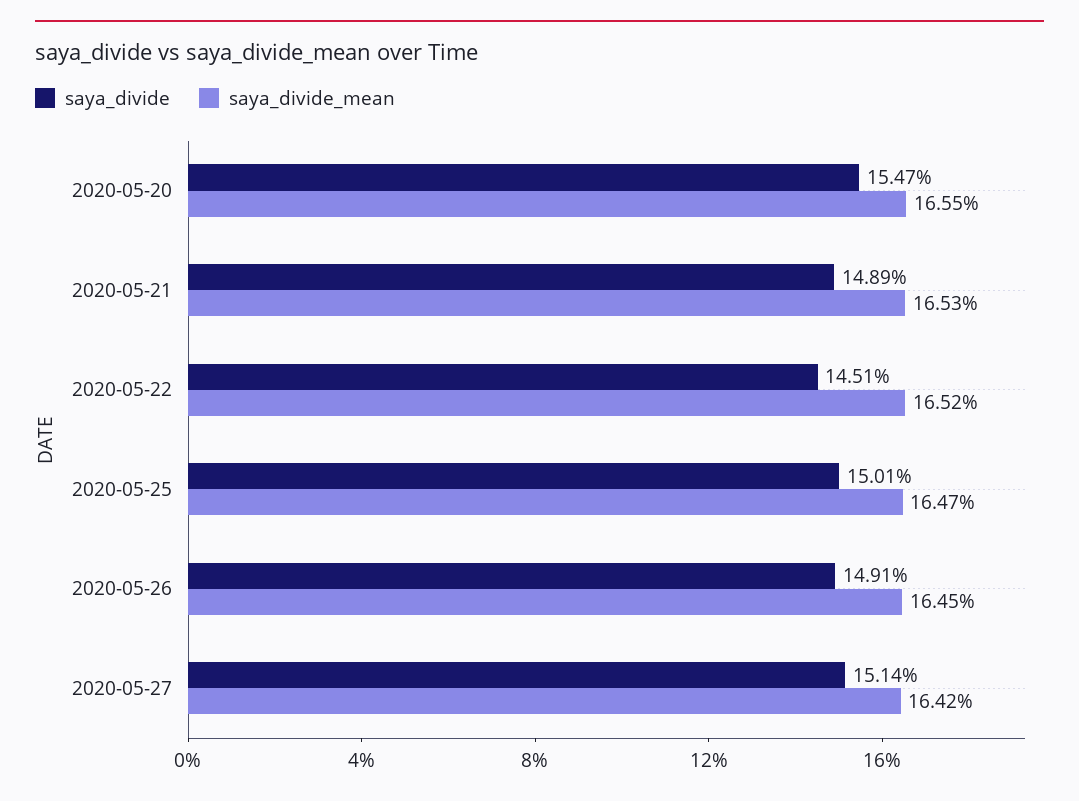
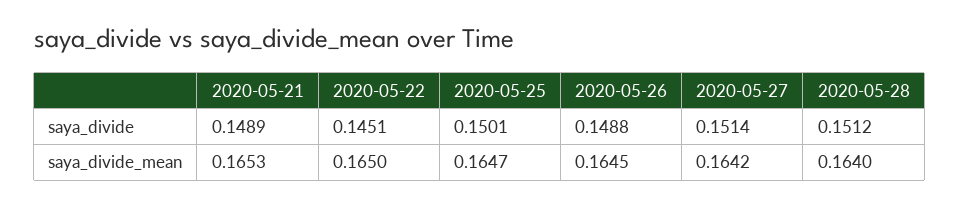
saya_divide, 2020-05-20: 0.1547 -> none
saya_divide_mean, 2020-05-20: 0.1655 -> none
saya_divide_mean, 2020-05-22: 0.1652 -> 0.165
saya_divide, 2020-05-26: 0.1491 -> 0.1488
saya_divide, 2020-05-28: none -> 0.1512
saya_divide_mean, 2020-05-28: none -> 0.164

